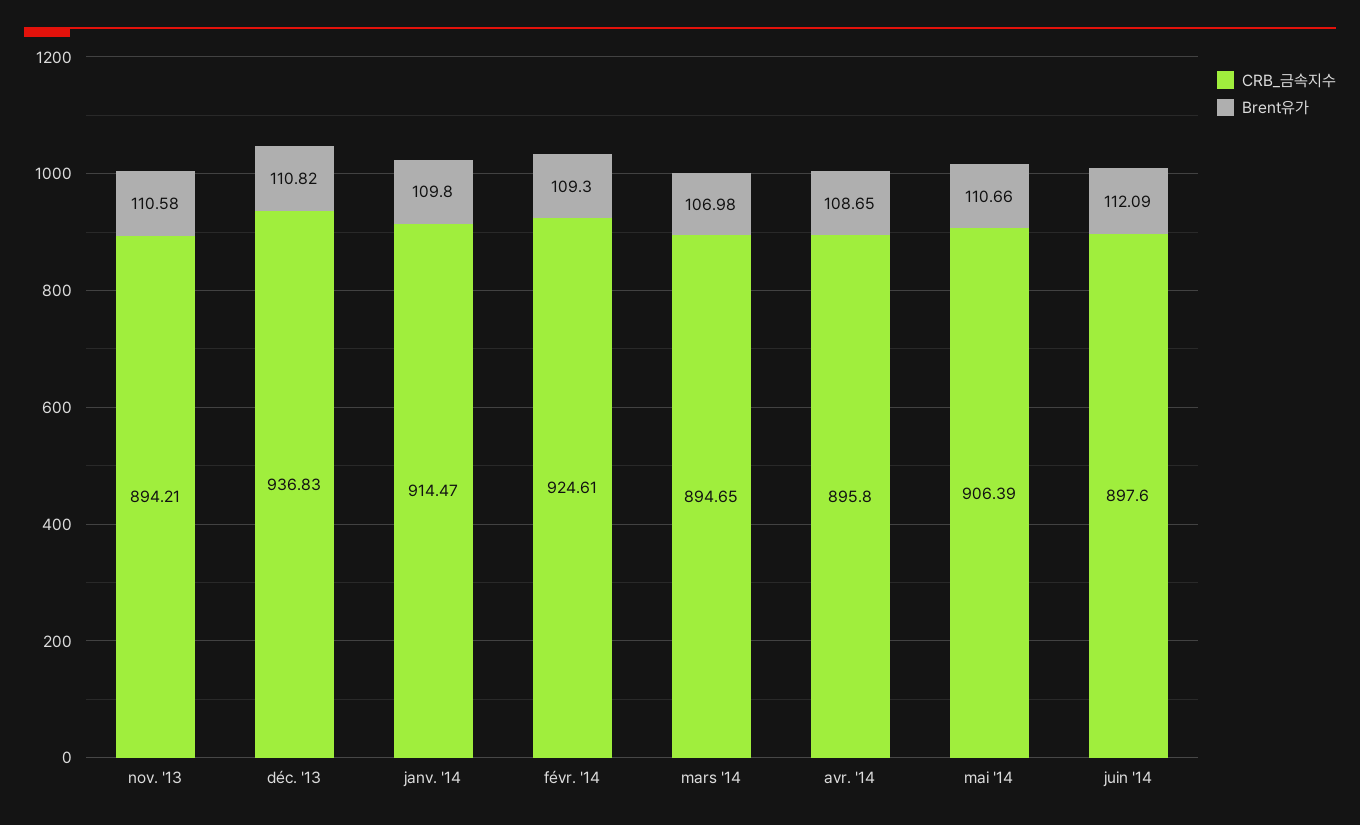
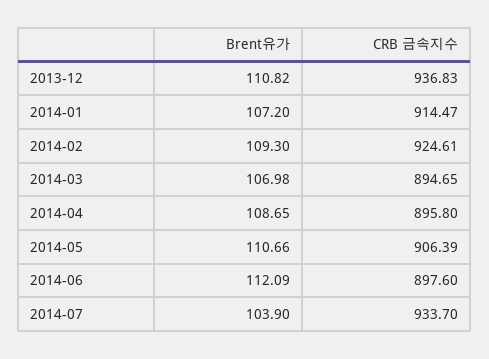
CRB_금속지수, nov. '13: 894.21 -> none
Brent유가, nov. '13: 110.58 -> none
Brent유가, janv. '14: 109.8 -> 107.2
Brent유가, 2014-07: none -> 103.9
CRB_금속지수, 2014-07: none -> 933.7

